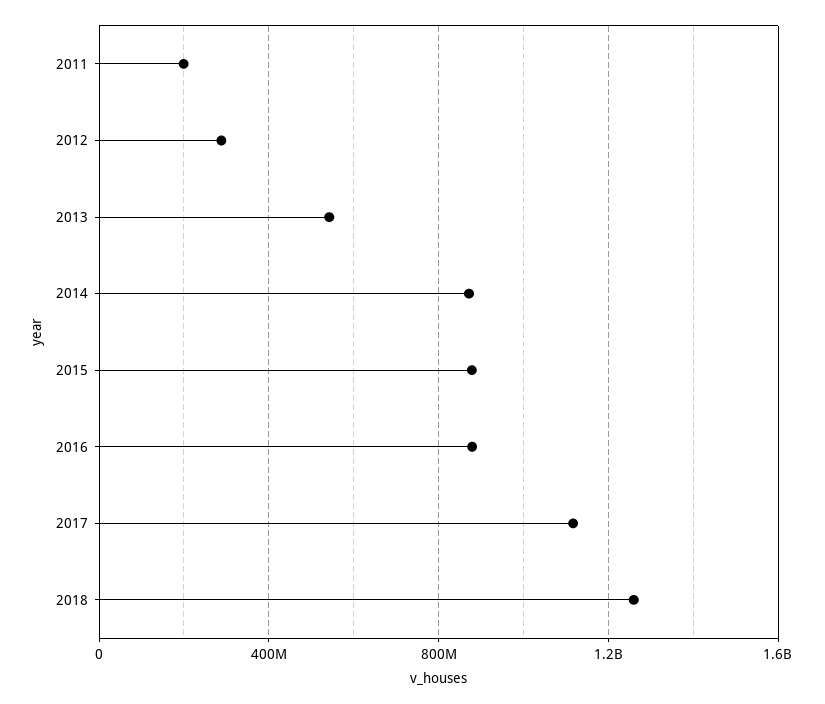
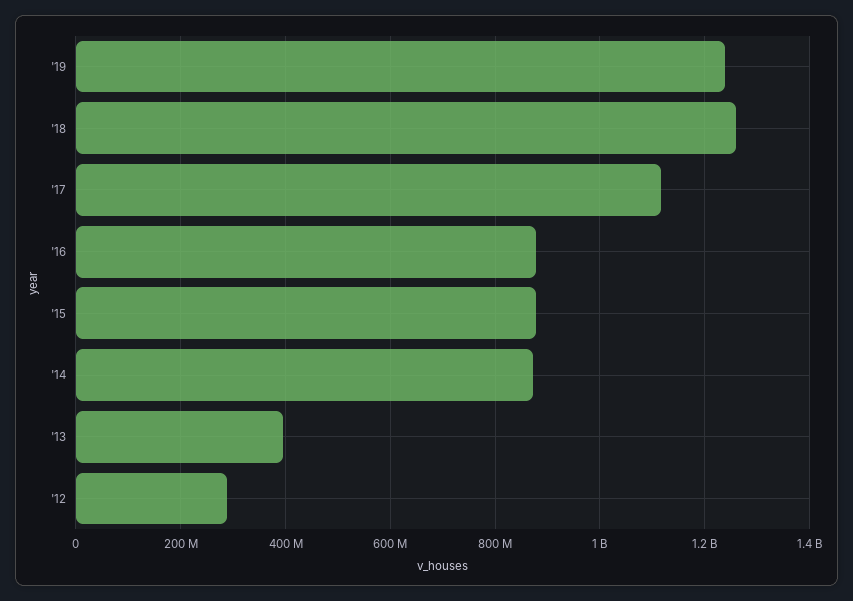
2011: 200000000 -> none
2013: 550000000 -> 400000000
'19: none -> 1240000000

